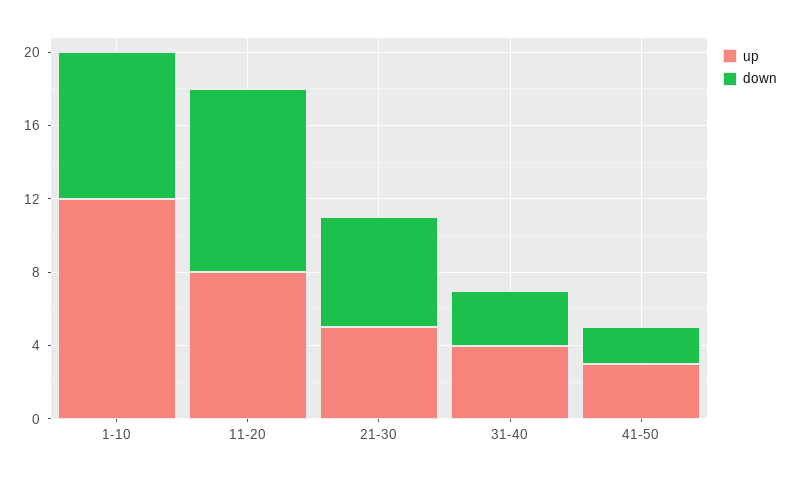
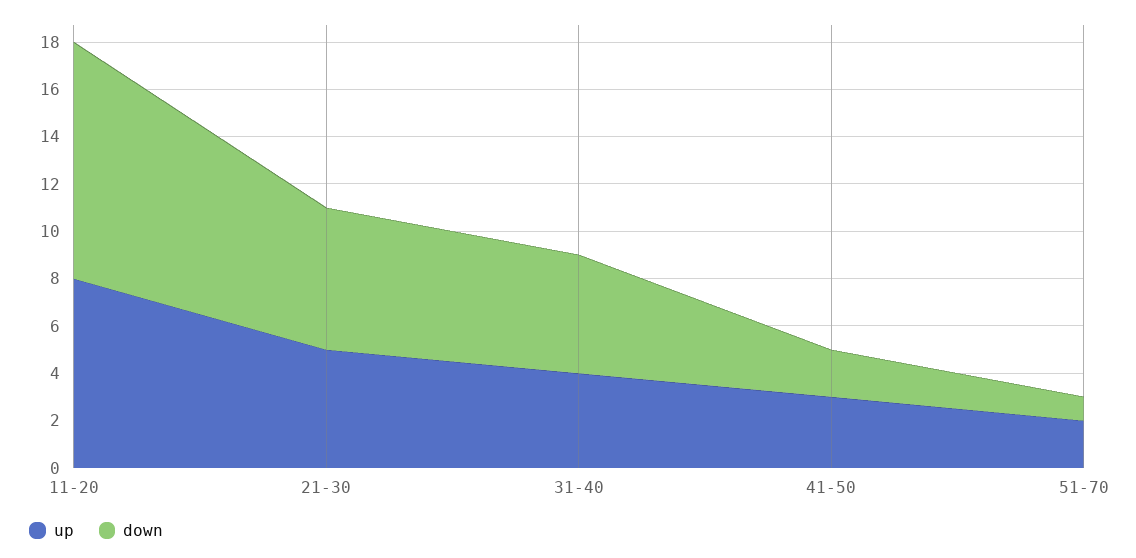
up, 1-10: 12 -> none
down, 1-10: 8 -> none
down, 31-40: 3 -> 5
up, 51-70: none -> 2
down, 51-70: none -> 1

